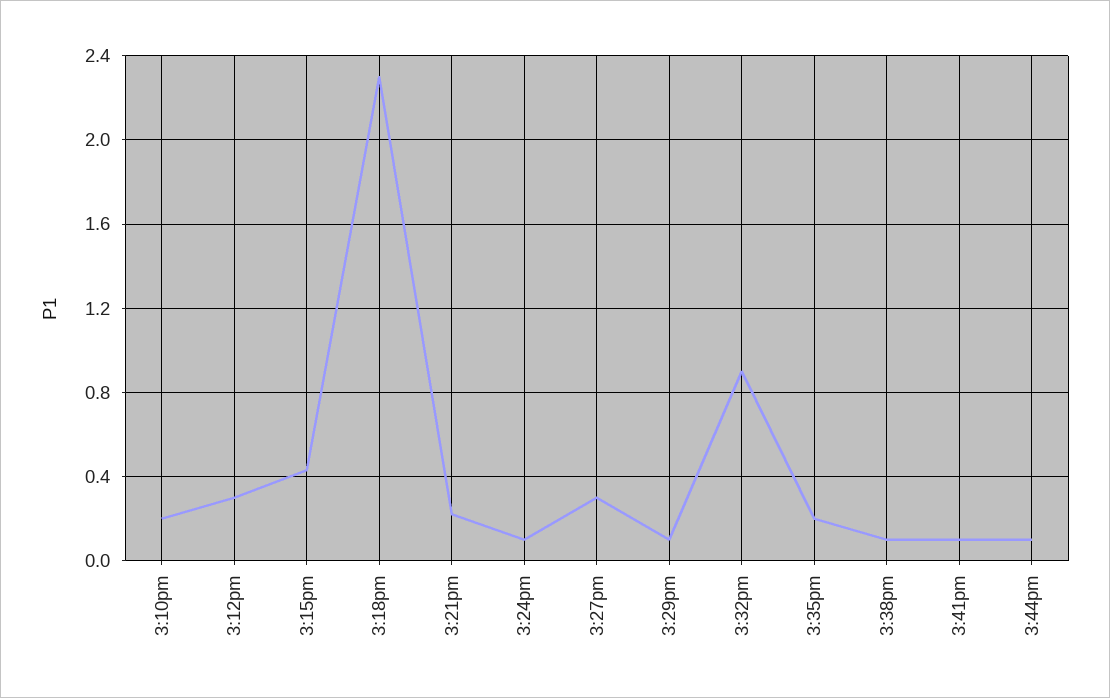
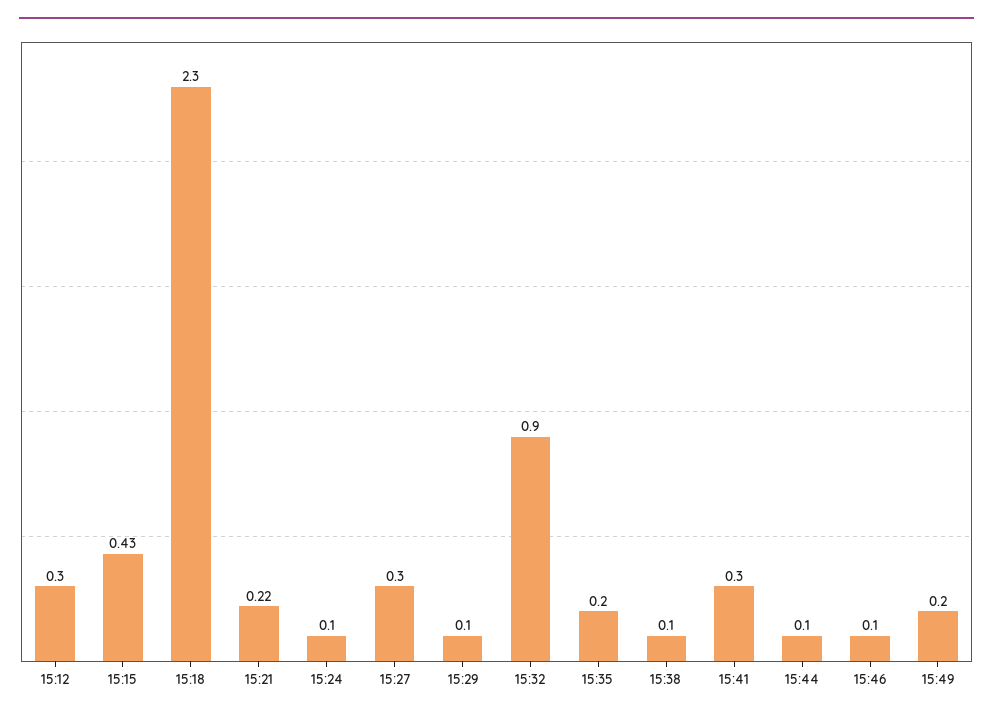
3:10pm: 0.2 -> none
3:41pm: 0.1 -> 0.3
15:46: none -> 0.1
15:49: none -> 0.2

